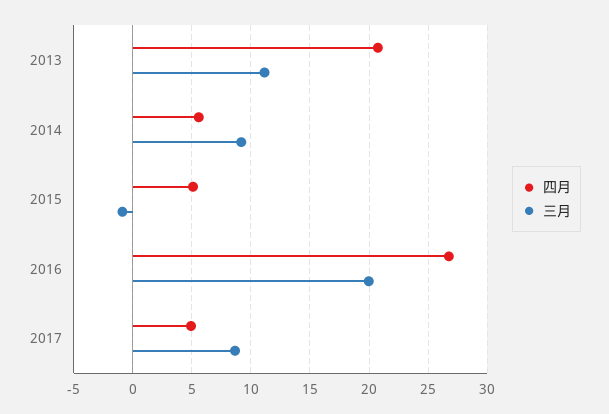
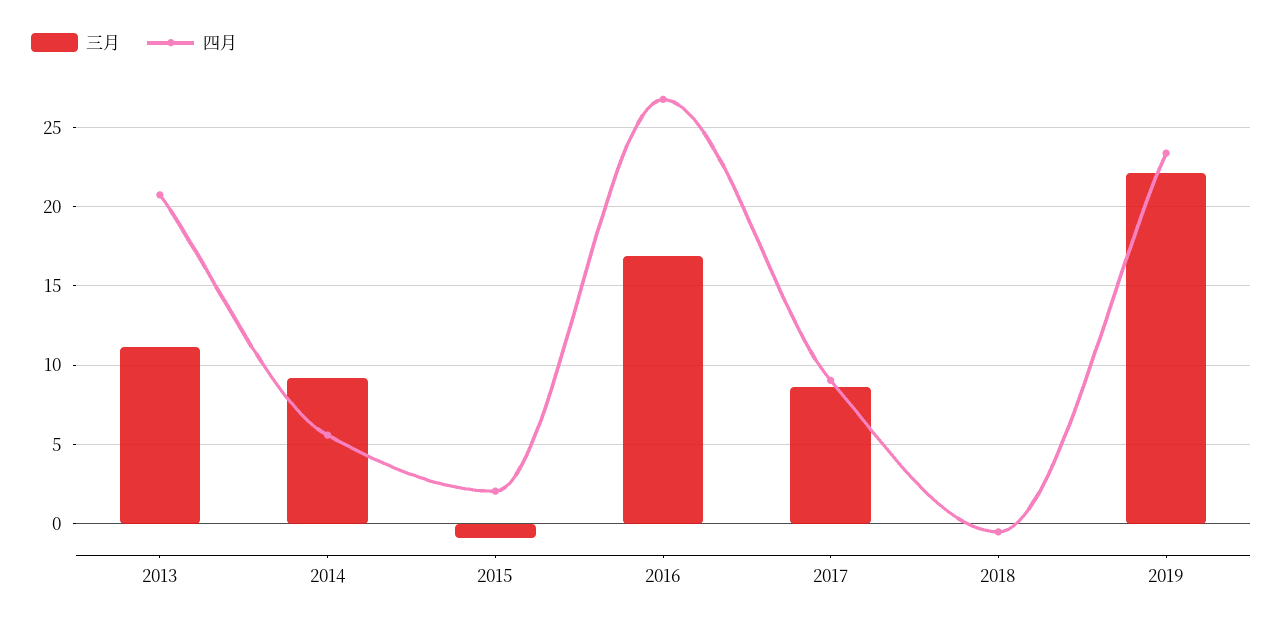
四月, 2015: 5 -> 2
三月, 2016: 20 -> 17
四月, 2017: 5 -> 9
三月, 2018: none -> 0
四月, 2018: none -> -0.5
三月, 2019: none -> 22
四月, 2019: none -> 23.5

